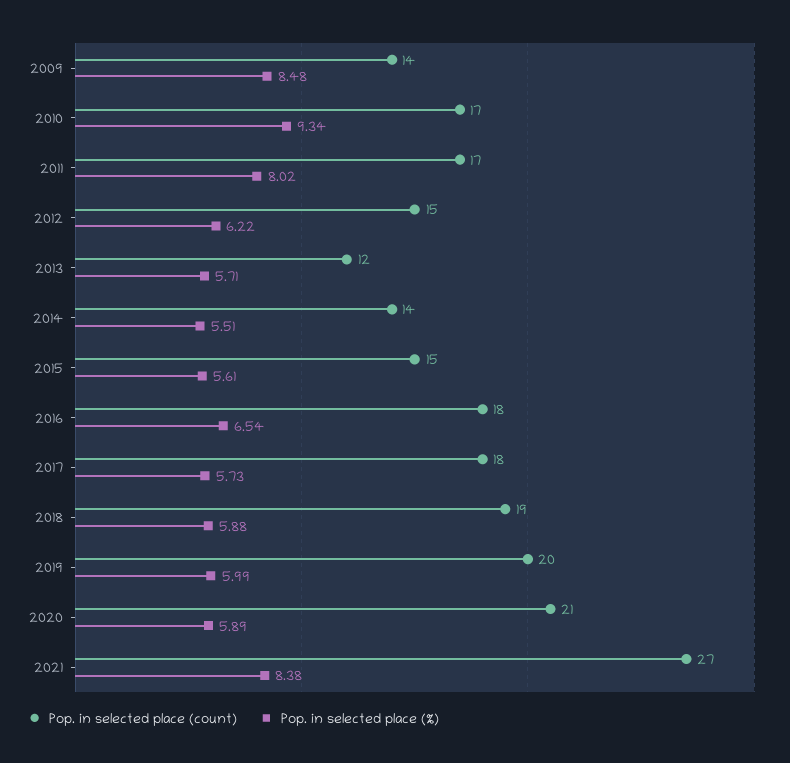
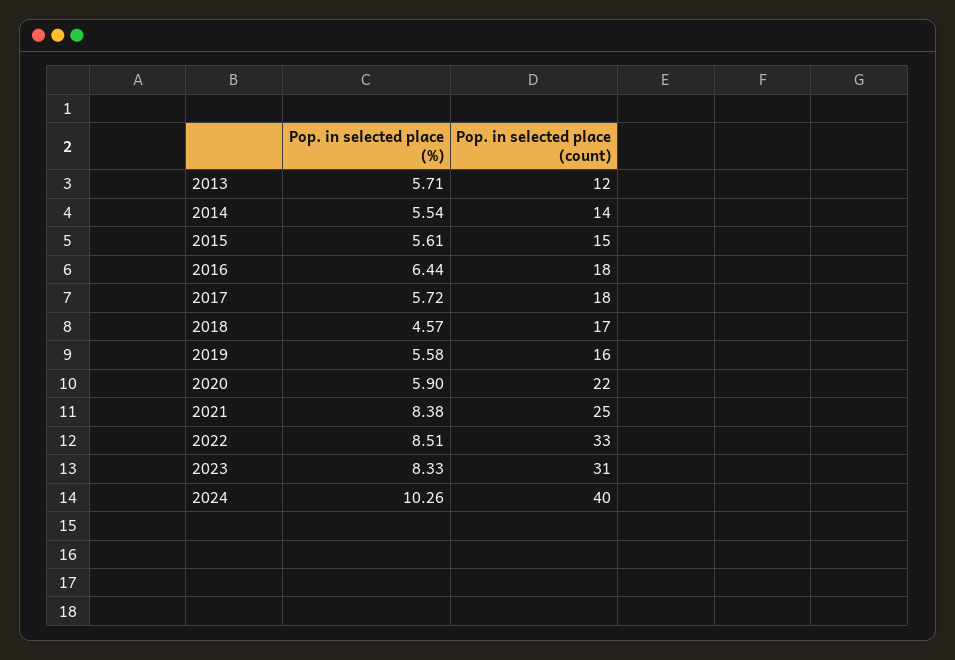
Pop. in selected place (count), 2009: 14 -> none
Pop. in selected place (%), 2009: 8.48 -> none
Pop. in selected place (count), 2010: 17 -> none
Pop. in selected place (%), 2010: 9.34 -> none
Pop. in selected place (count), 2011: 17 -> none
Pop. in selected place (%), 2011: 8.02 -> none
Pop. in selected place (count), 2012: 15 -> none
Pop. in selected place (%), 2012: 6.22 -> none
Pop. in selected place (%), 2014: 5.51 -> 5.54
Pop. in selected place (%), 2016: 6.54 -> 6.44
Pop. in selected place (%), 2017: 5.73 -> 5.72
Pop. in selected place (count), 2018: 19 -> 17
Pop. in selected place (%), 2018: 5.88 -> 4.57
Pop. in selected place (count), 2019: 20 -> 16
Pop. in selected place (%), 2019: 5.99 -> 5.58
Pop. in selected place (count), 2020: 21 -> 22
Pop. in selected place (%), 2020: 5.89 -> 5.9
Pop. in selected place (count), 2021: 27 -> 25
Pop. in selected place (%), 2022: none -> 8.51
Pop. in selected place (count), 2022: none -> 33
Pop. in selected place (%), 2023: none -> 8.33
Pop. in selected place (count), 2023: none -> 31
Pop. in selected place (%), 2024: none -> 10.26
Pop. in selected place (count), 2024: none -> 40

